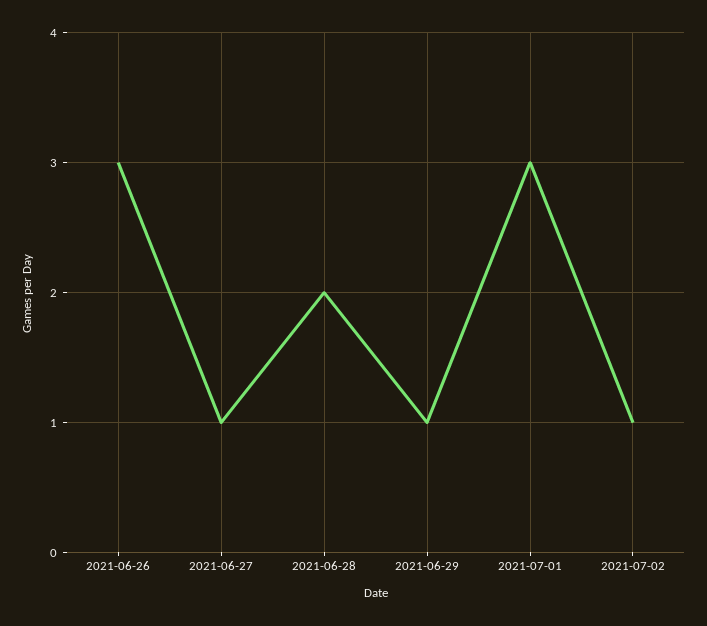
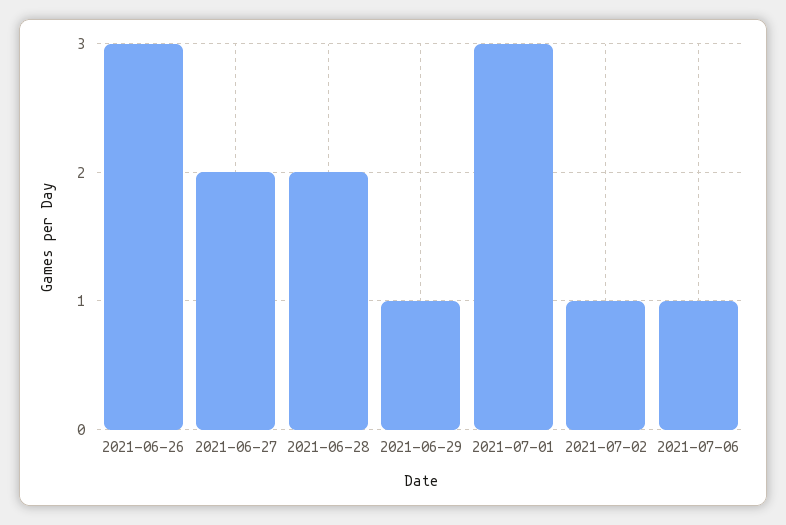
2021-06-27: 1 -> 2
2021-07-06: none -> 1

